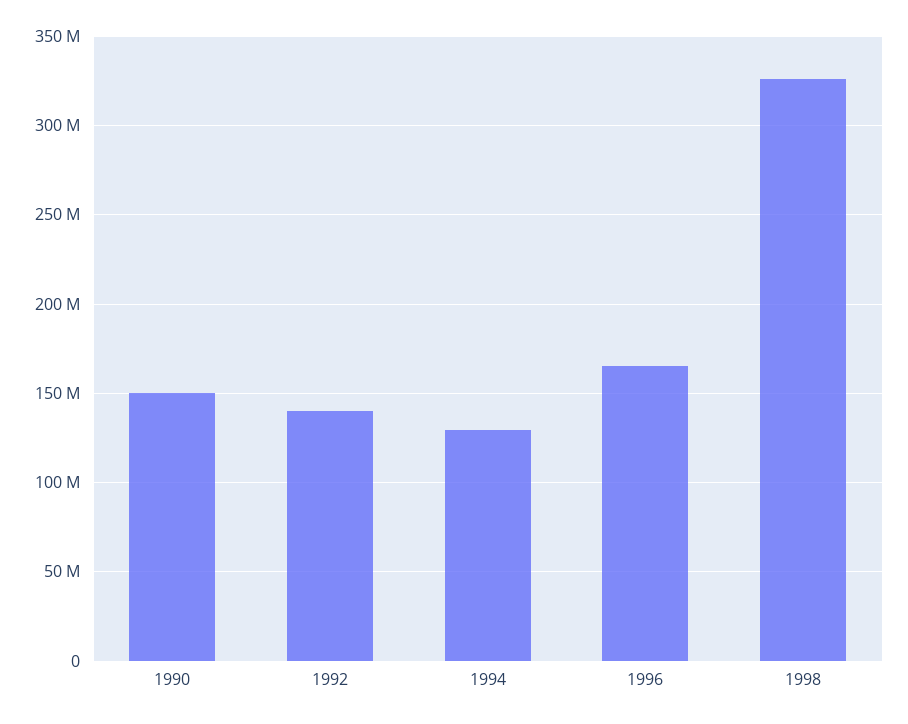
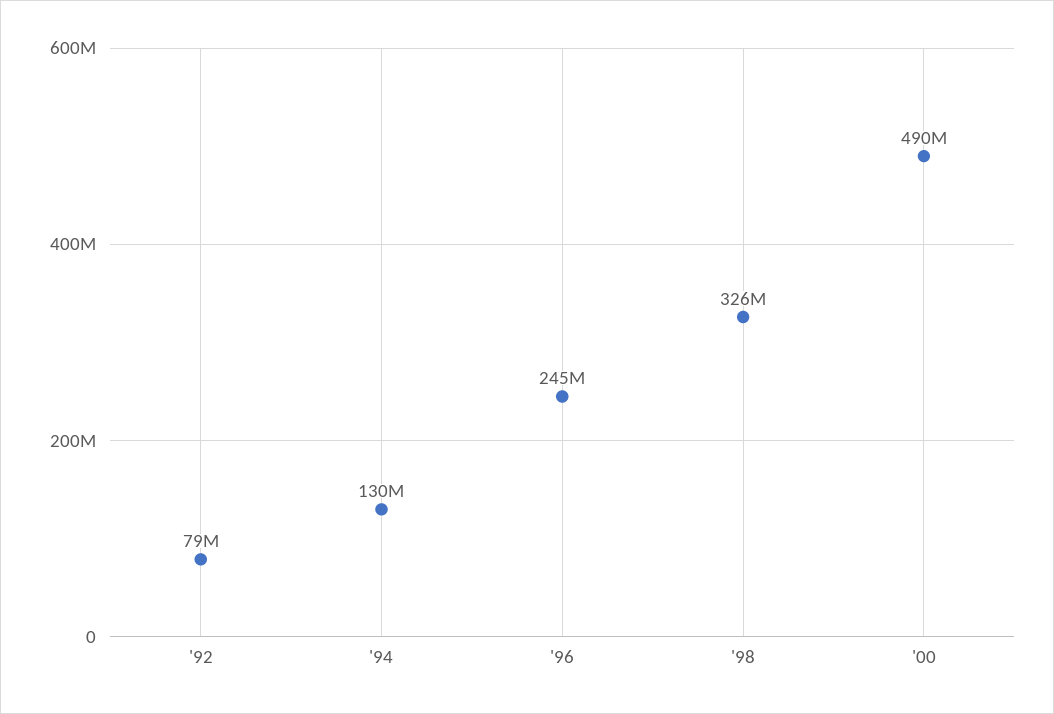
1990: 150000000 -> none
1992: 140000000 -> 79000000
1996: 165000000 -> 245000000
'00: none -> 490000000

